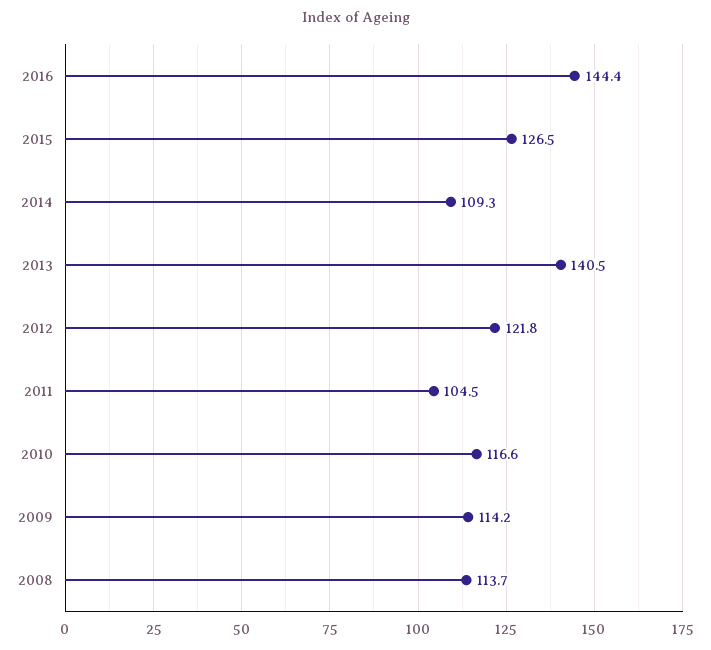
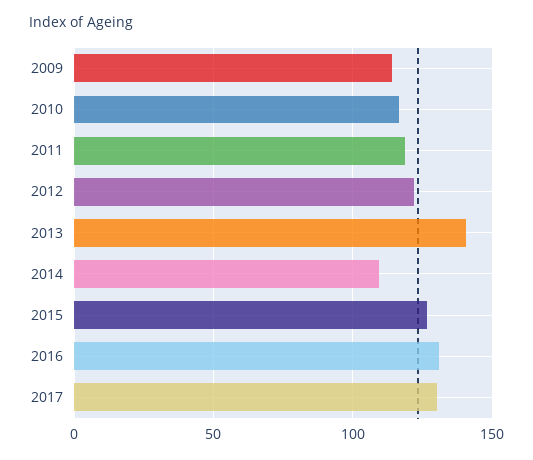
2016: 144.4 -> 130
2011: 104.5 -> 120
2008: 113.7 -> none
2017: none -> 130

